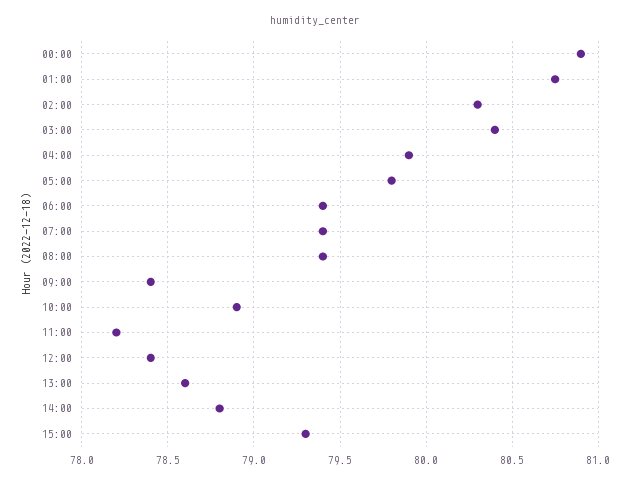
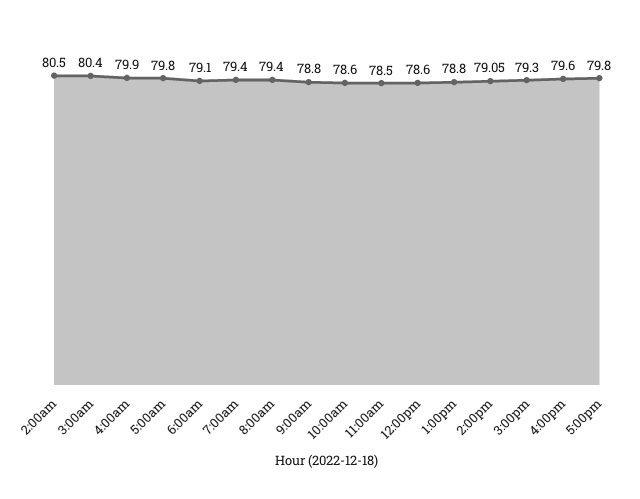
00:00: 80.9 -> none
01:00: 80.75 -> none
02:00: 80.3 -> 80.5
06:00: 79.4 -> 79.1
09:00: 78.4 -> 78.8
10:00: 78.9 -> 78.6
11:00: 78.2 -> 78.5
12:00: 78.4 -> 78.6
13:00: 78.6 -> 78.8
14:00: 78.8 -> 79.05
4:00pm: none -> 79.6
5:00pm: none -> 79.8

